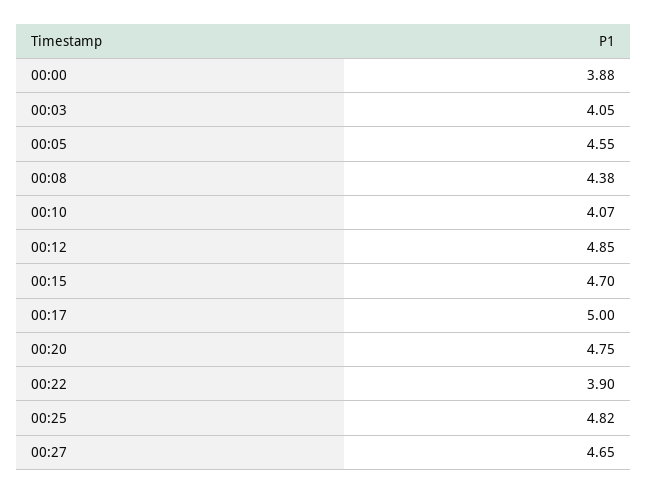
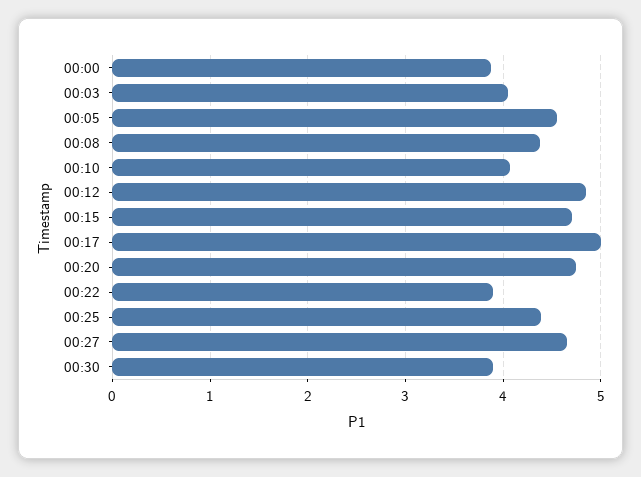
00:25: 4.82 -> 4.4
00:30: none -> 3.9

